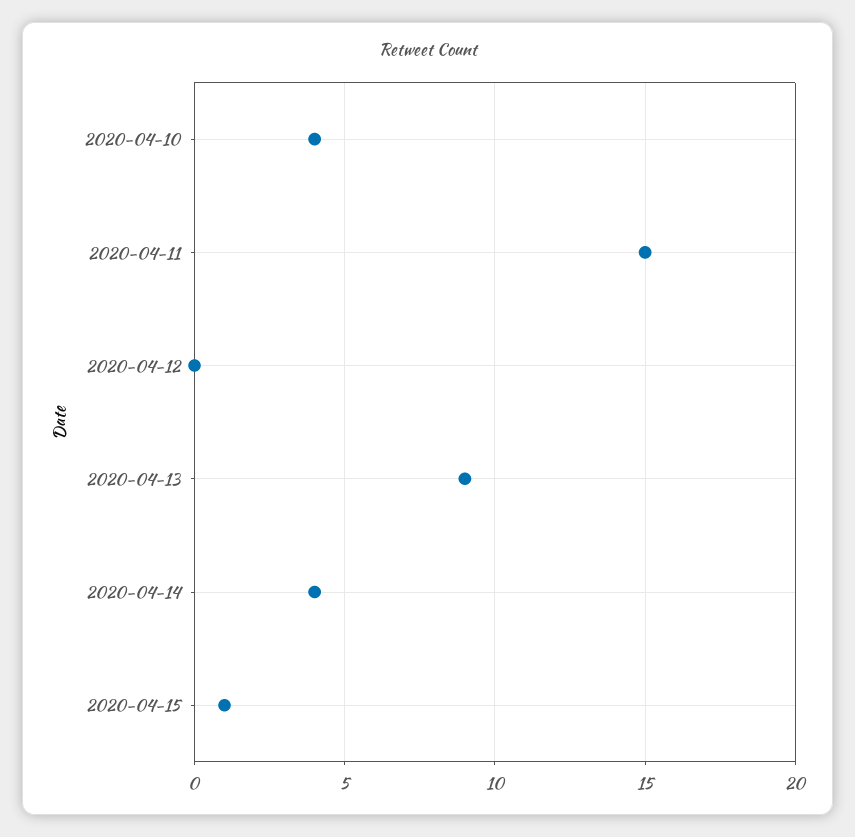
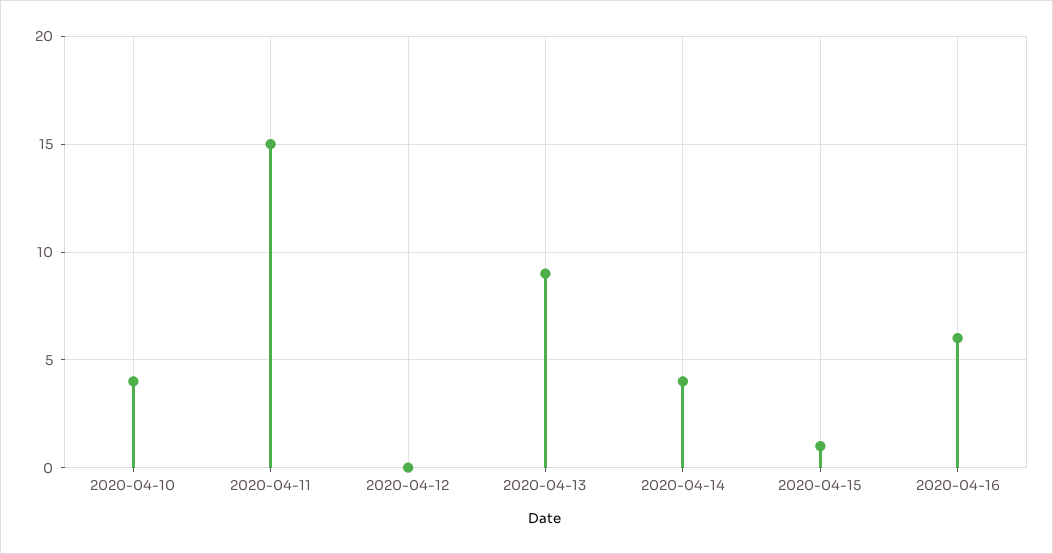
2020-04-16: none -> 6

